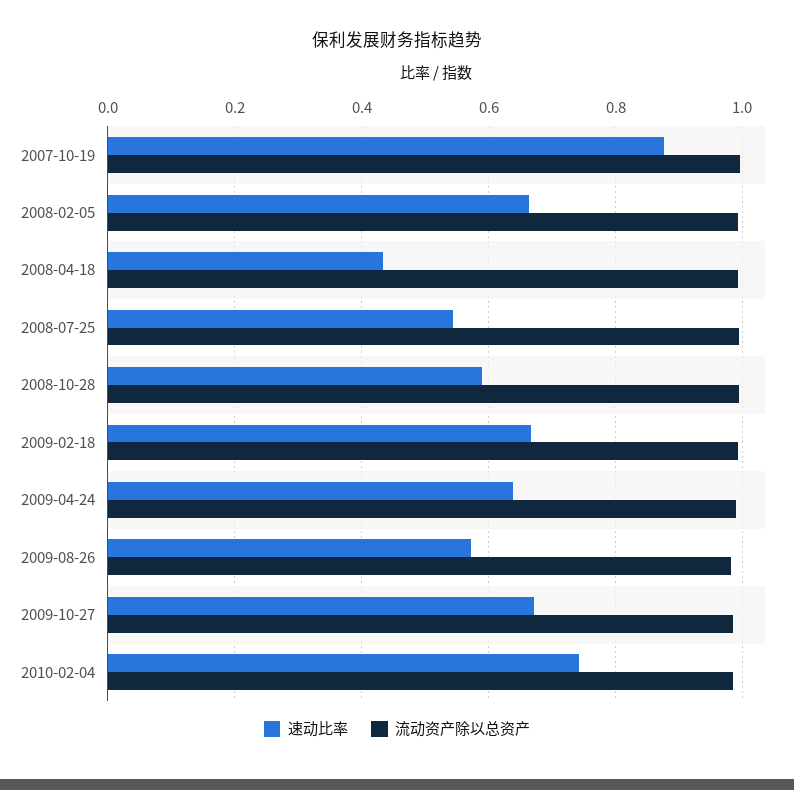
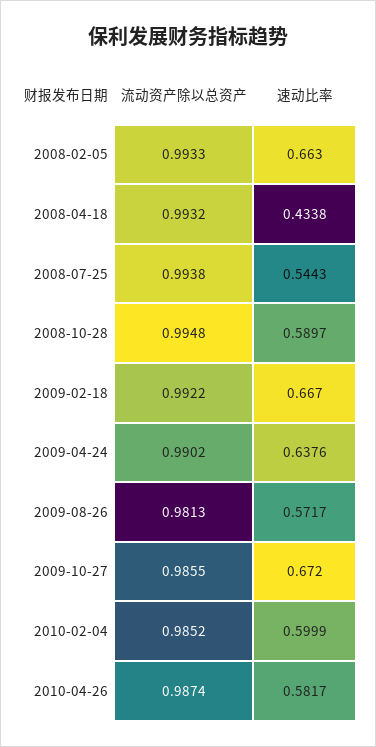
速动比率, 2007-10-19: 0.88 -> none
流动资产除以总资产, 2007-10-19: 1 -> none
速动比率, 2010-02-04: 0.74 -> 0.5999
流动资产除以总资产, 2010-04-26: none -> 0.9874
速动比率, 2010-04-26: none -> 0.5817

